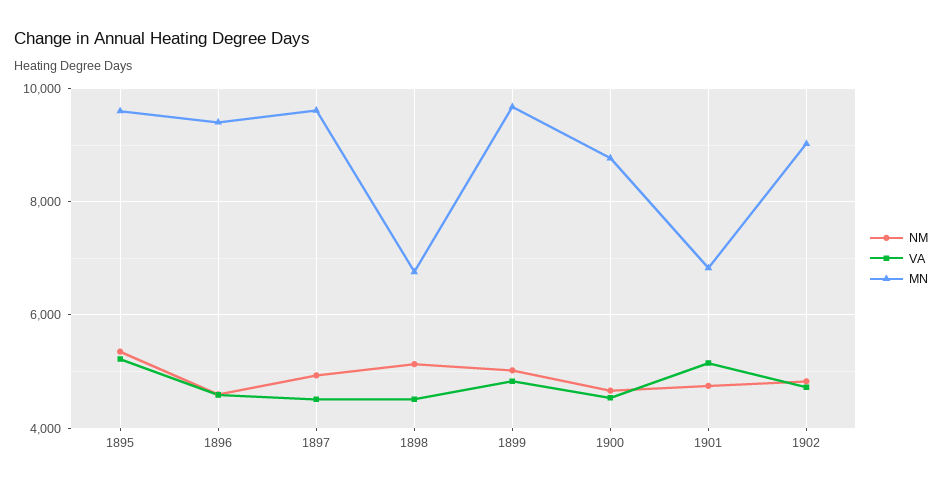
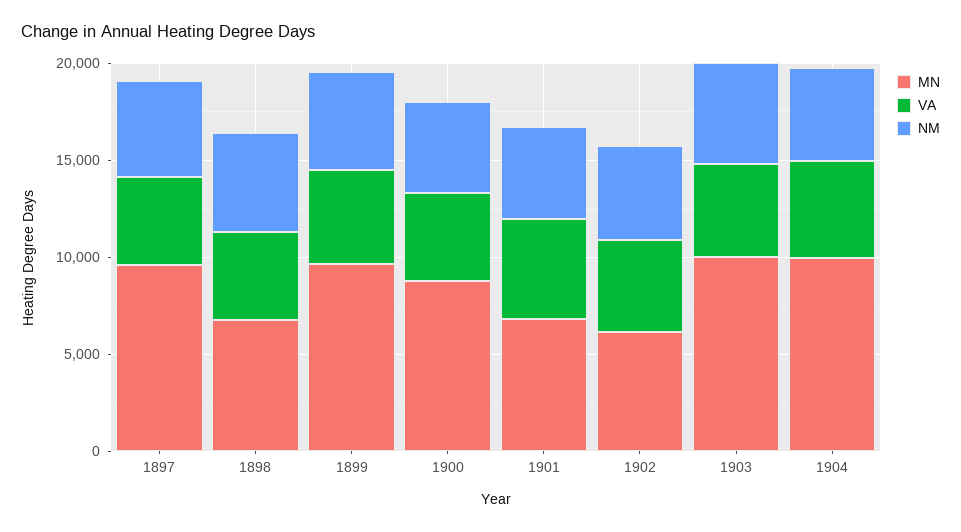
NM, 1895: 5400 -> none
VA, 1895: 5200 -> none
MN, 1895: 9600 -> none
NM, 1896: 4600 -> none
VA, 1896: 4600 -> none
MN, 1896: 9400 -> none
MN, 1902: 9000 -> 6000
MN, 1903: none -> 10000
VA, 1903: none -> 5000
NM, 1903: none -> 5000
MN, 1904: none -> 10000
VA, 1904: none -> 5000
NM, 1904: none -> 5000

